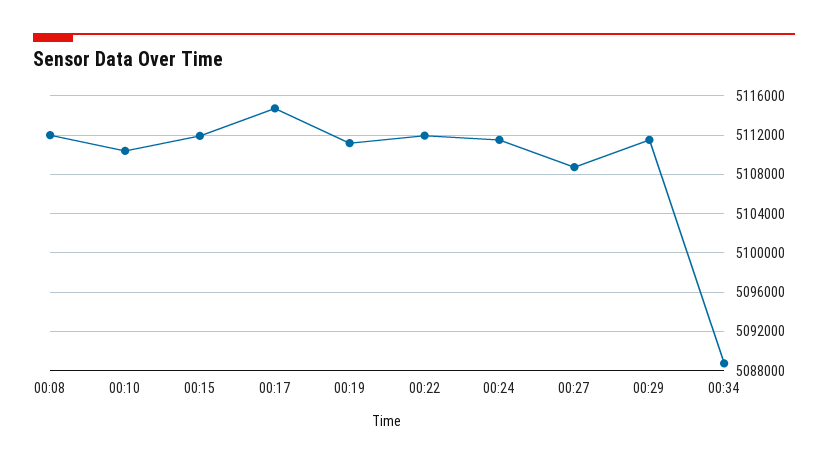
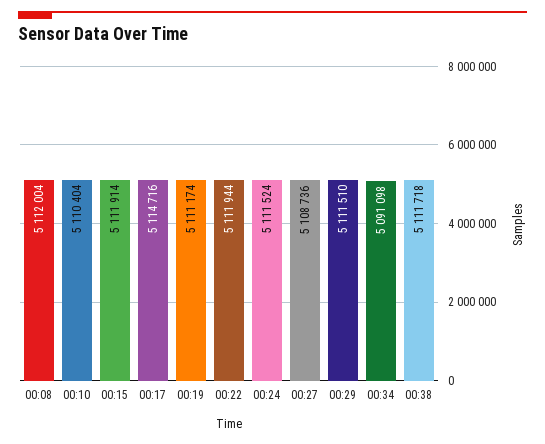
00:34: 5089000 -> 5091098
00:38: none -> 5111718

